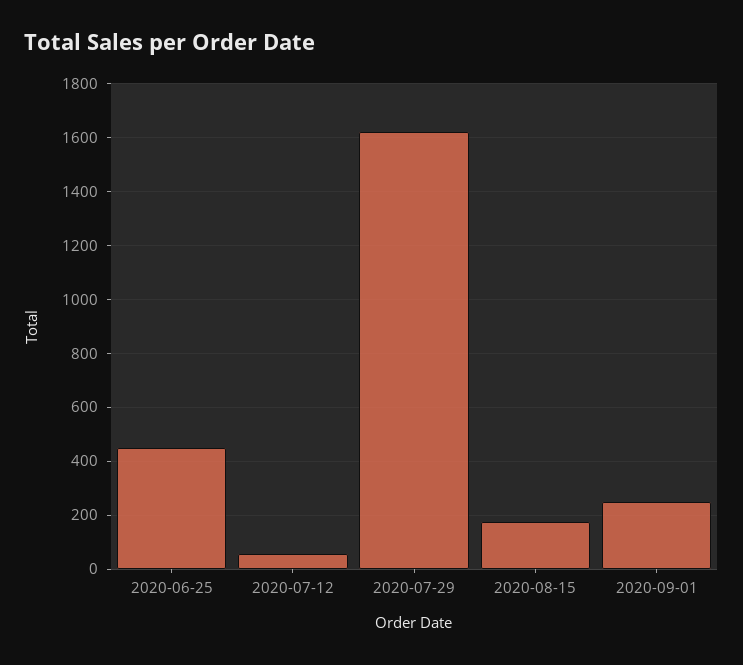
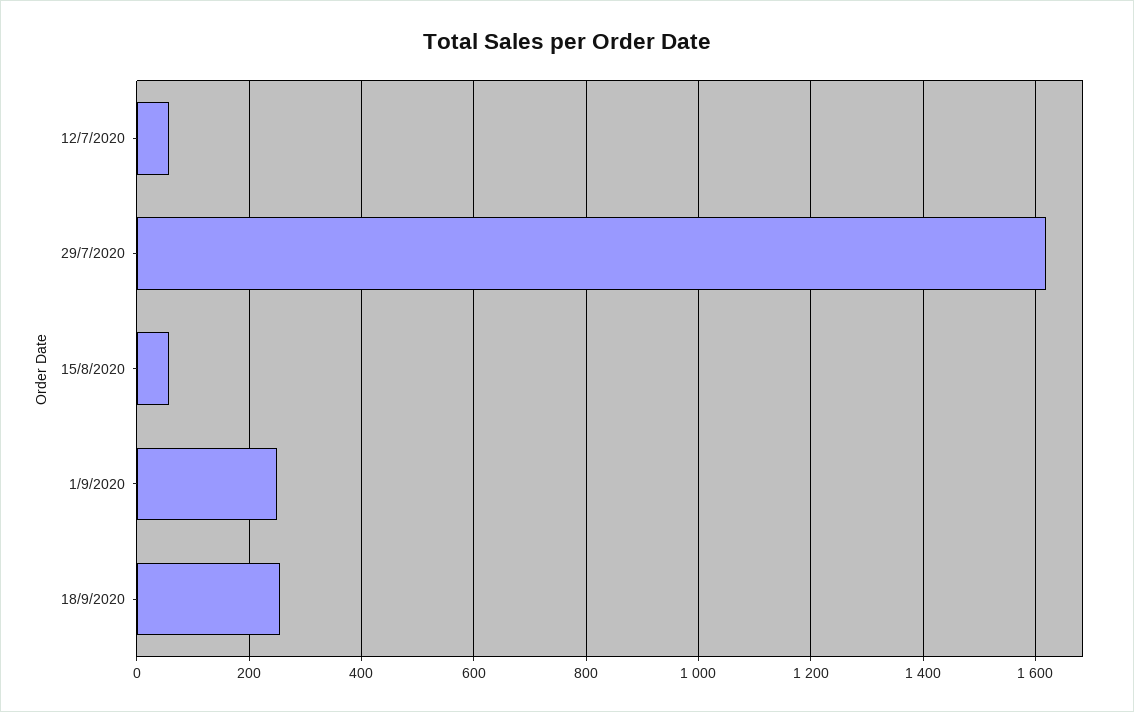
2020-06-25: 450 -> none
2020-08-15: 175 -> 60
18/9/2020: none -> 260

